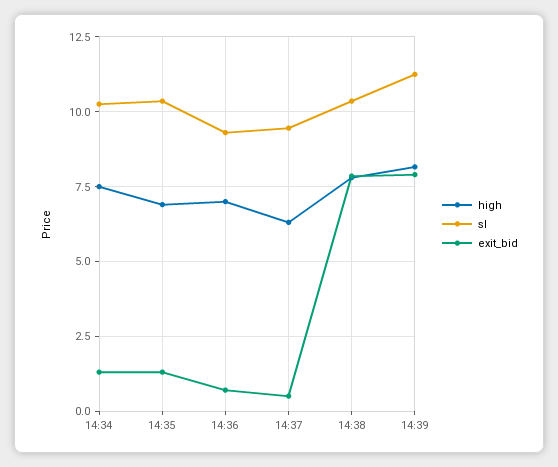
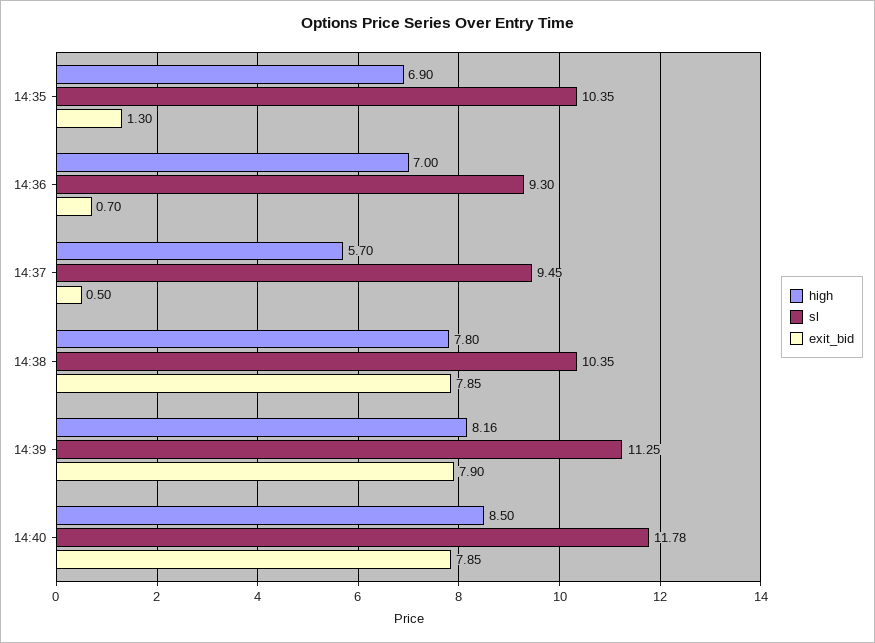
high, 14:34: 7.5 -> none
sl, 14:34: 10.25 -> none
exit_bid, 14:34: 1.25 -> none
high, 14:37: 6.25 -> 5.7
high, 14:40: none -> 8.5
sl, 14:40: none -> 11.78
exit_bid, 14:40: none -> 7.85

